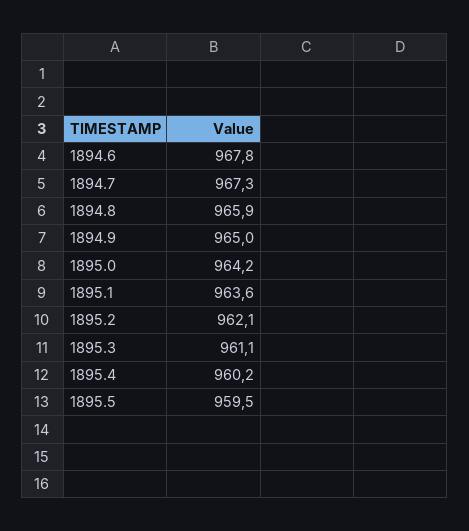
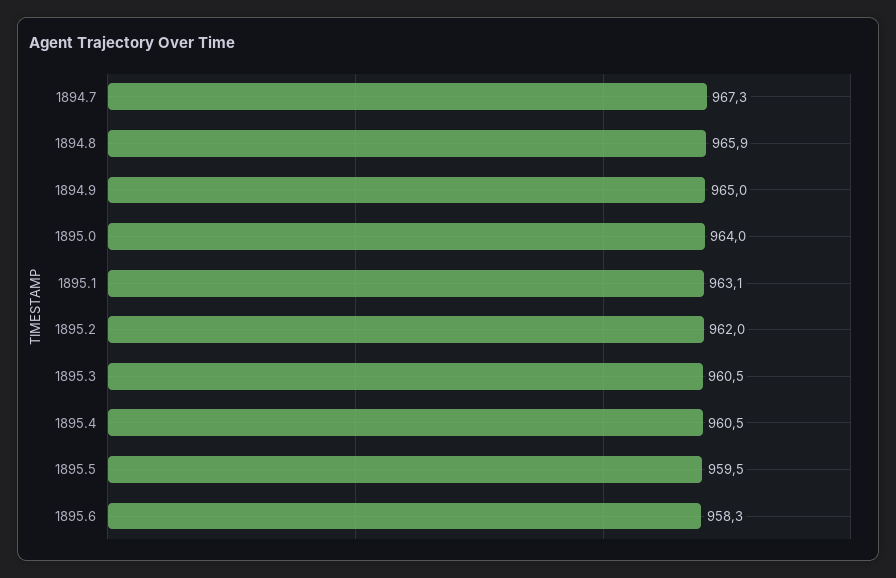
1894.6: 967.8 -> none
1895.0: 964.2 -> 964
1895.1: 963.6 -> 963.1
1895.2: 962.1 -> 962
1895.3: 961.1 -> 960.5
1895.4: 960.2 -> 960.5
1895.6: none -> 958.3

